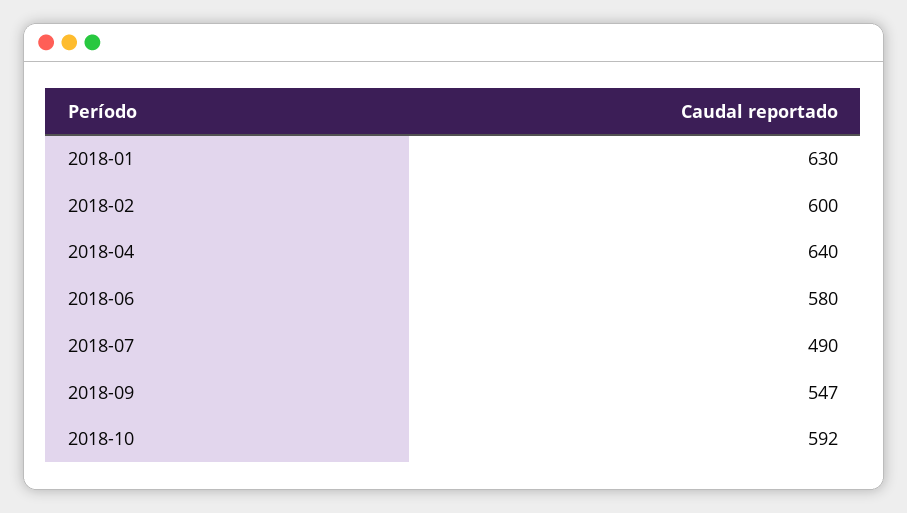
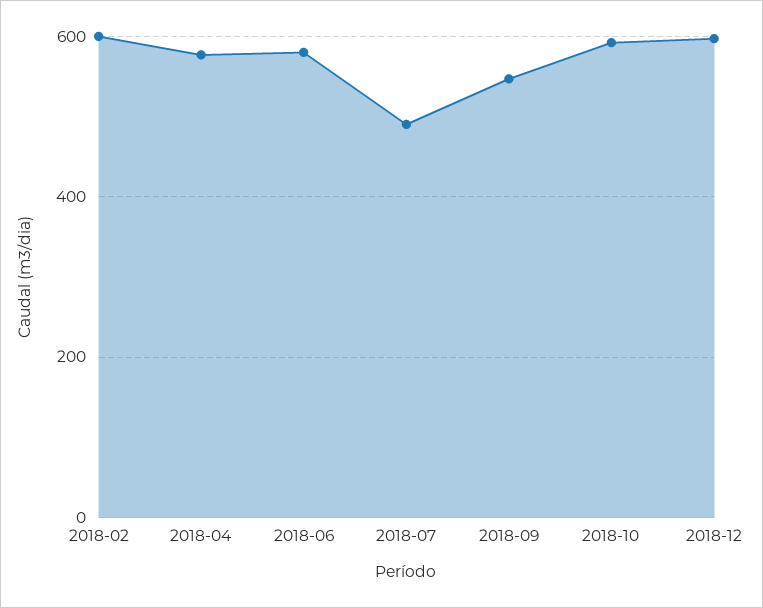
2018-01: 630 -> none
2018-04: 640 -> 580
2018-12: none -> 600

